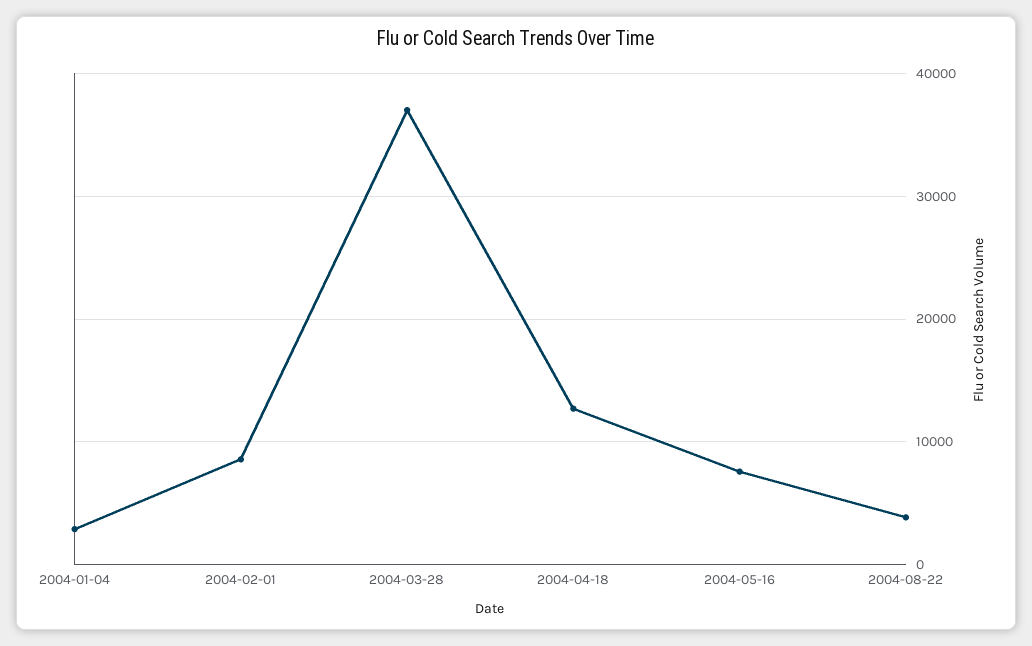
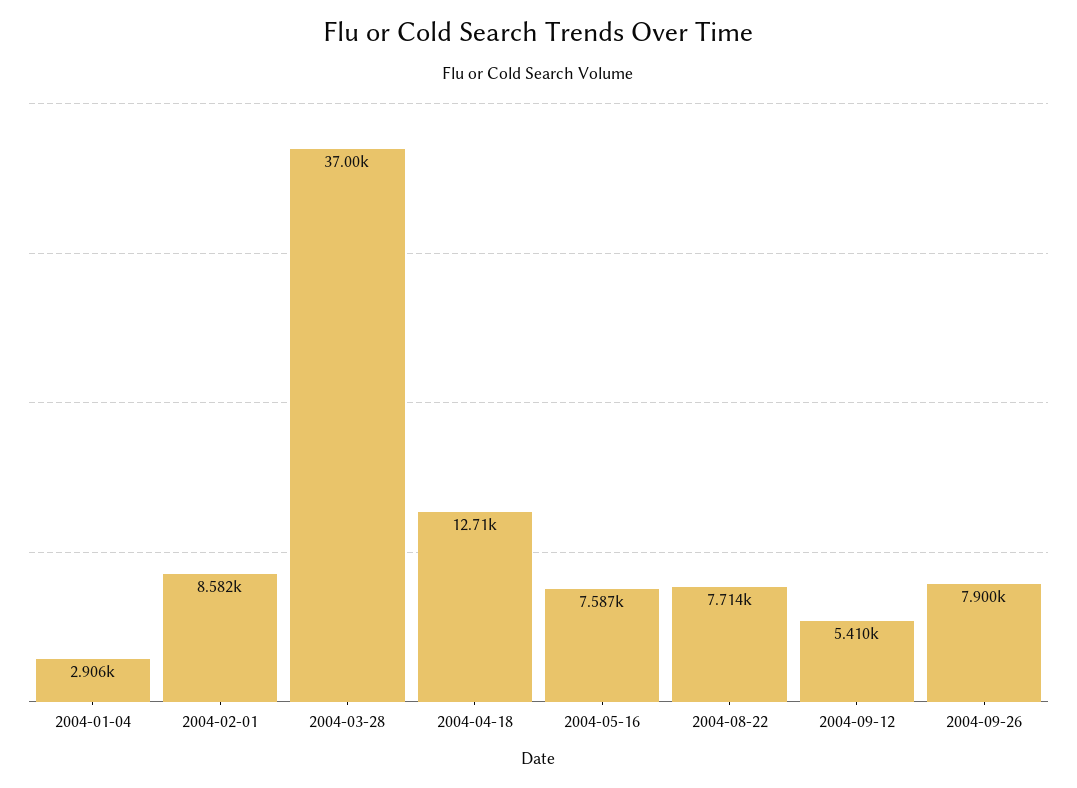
2004-08-22: 4000 -> 7714
2004-09-12: none -> 5410
2004-09-26: none -> 7900

